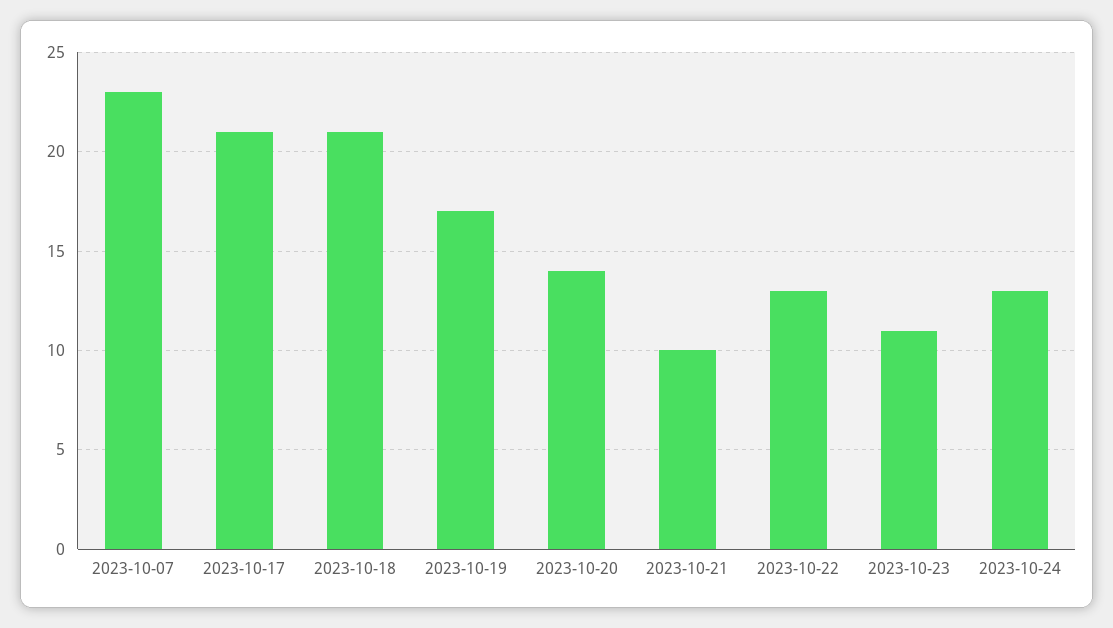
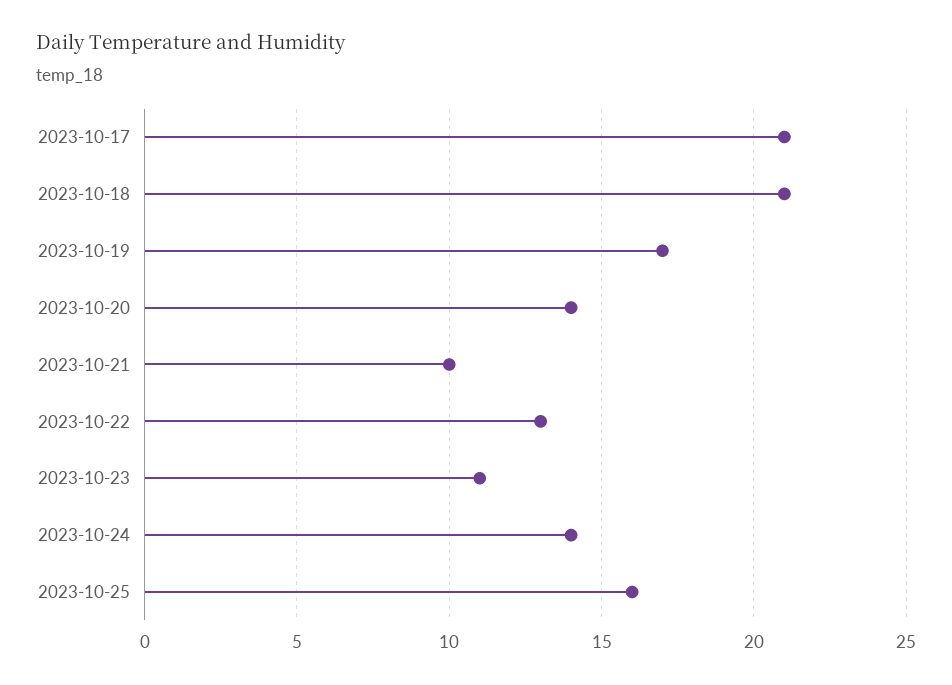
2023-10-07: 23 -> none
2023-10-24: 13 -> 14
2023-10-25: none -> 16

